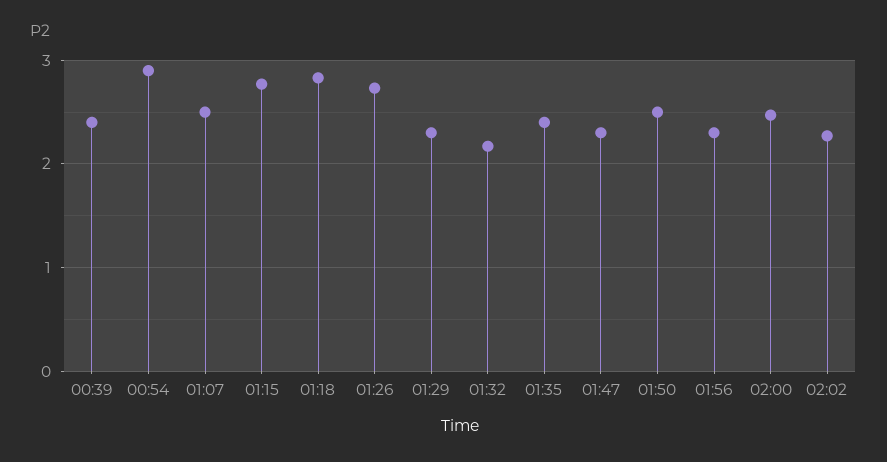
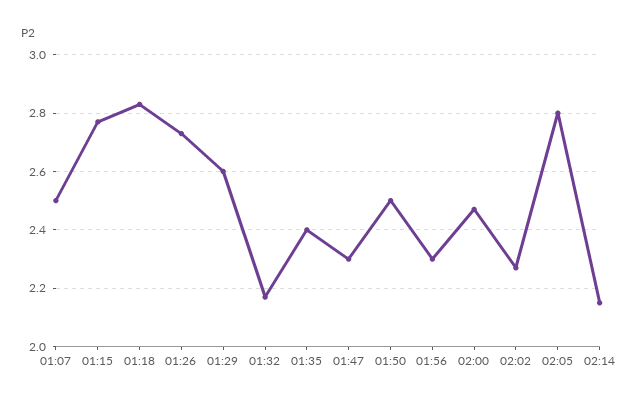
00:39: 2.4 -> none
00:54: 2.9 -> none
01:29: 2.3 -> 2.6
02:05: none -> 2.8
02:14: none -> 2.15

